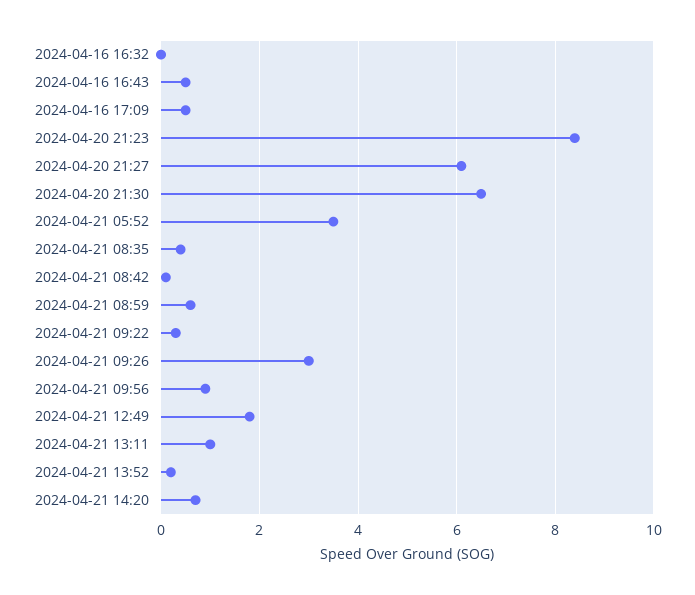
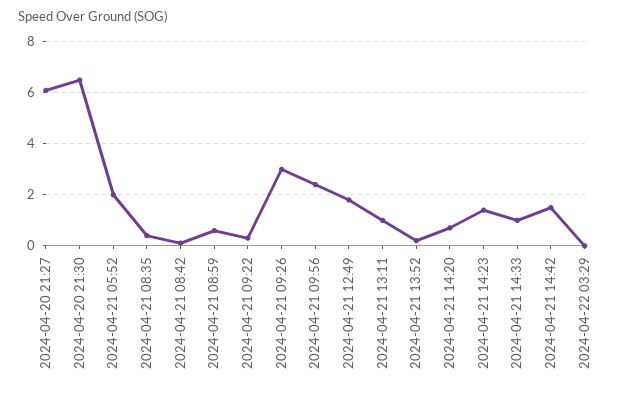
2024-04-16 16:32: 0 -> none
2024-04-16 16:43: 0.5 -> none
2024-04-16 17:09: 0.5 -> none
2024-04-20 21:23: 8.5 -> none
2024-04-21 05:52: 3.5 -> 2
2024-04-21 09:56: 1 -> 2.5
2024-04-21 14:23: none -> 1.5
2024-04-21 14:33: none -> 1
2024-04-21 14:42: none -> 1.5
2024-04-22 03:29: none -> 0

